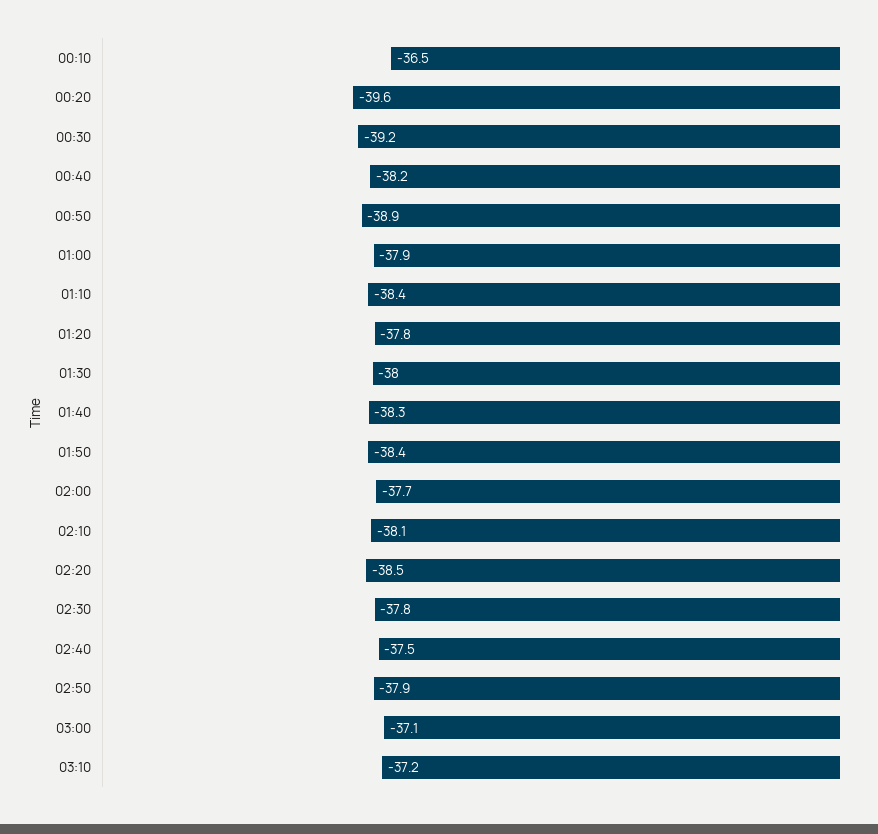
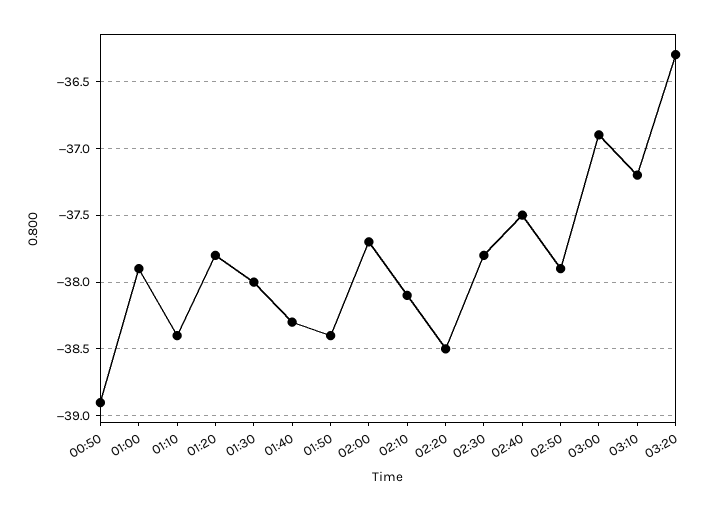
00:10: -36.5 -> none
00:20: -39.6 -> none
00:30: -39.2 -> none
00:40: -38.2 -> none
03:00: -37.1 -> -36.9
03:20: none -> -36.3

